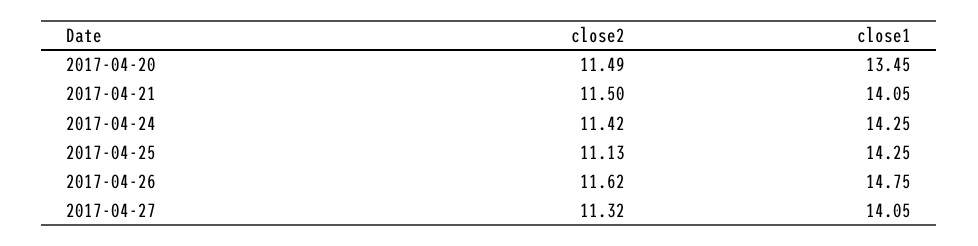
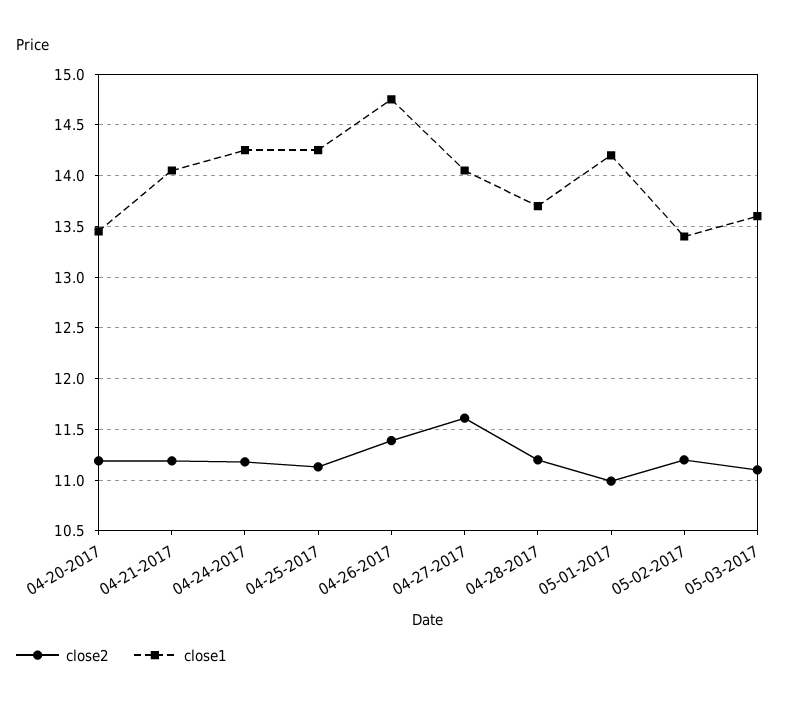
close2, 2017-04-20: 11.49 -> 11.2
close2, 2017-04-21: 11.5 -> 11.2
close2, 2017-04-24: 11.42 -> 11.2
close2, 2017-04-26: 11.62 -> 11.4
close2, 2017-04-27: 11.32 -> 11.6
close2, 04-28-2017: none -> 11.2
close1, 04-28-2017: none -> 13.7
close2, 05-01-2017: none -> 11
close1, 05-01-2017: none -> 14.2
close2, 05-02-2017: none -> 11.2
close1, 05-02-2017: none -> 13.4
close2, 05-03-2017: none -> 11.1
close1, 05-03-2017: none -> 13.6

